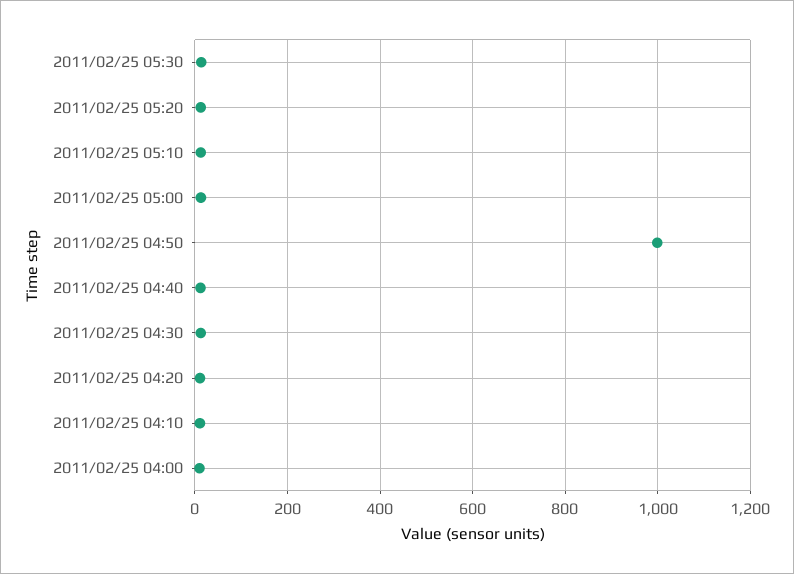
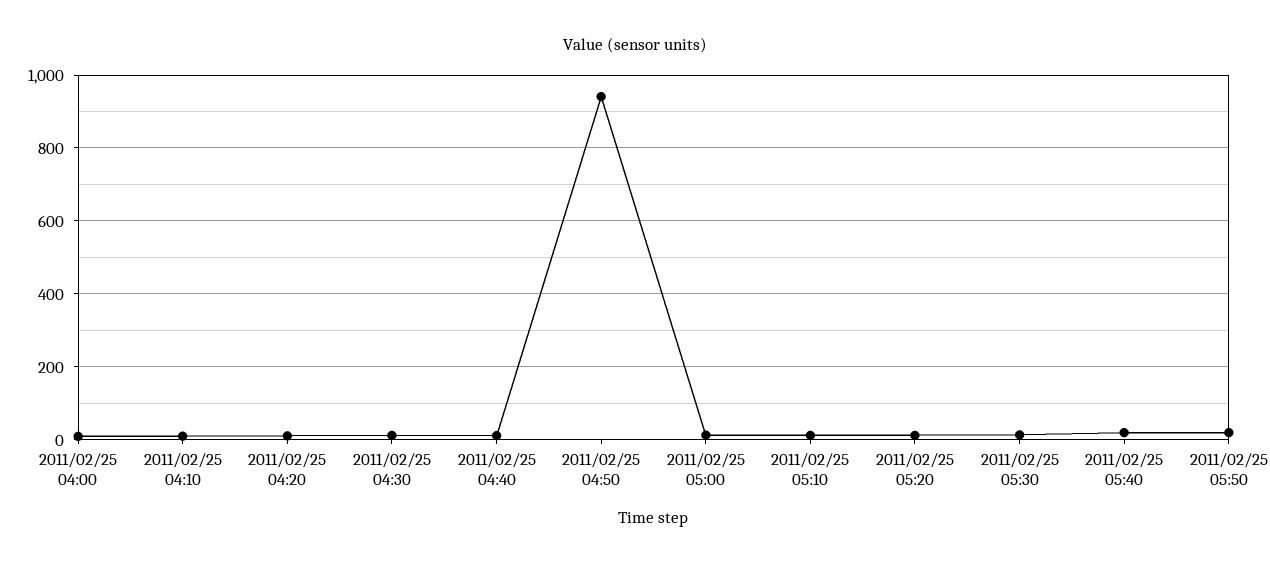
2011/02/25 04:50: 1000 -> 940
2011/02/25 05:40: none -> 20
2011/02/25 05:50: none -> 20

